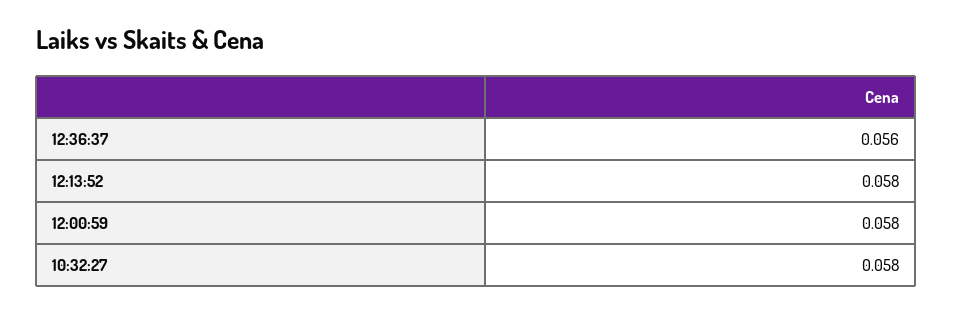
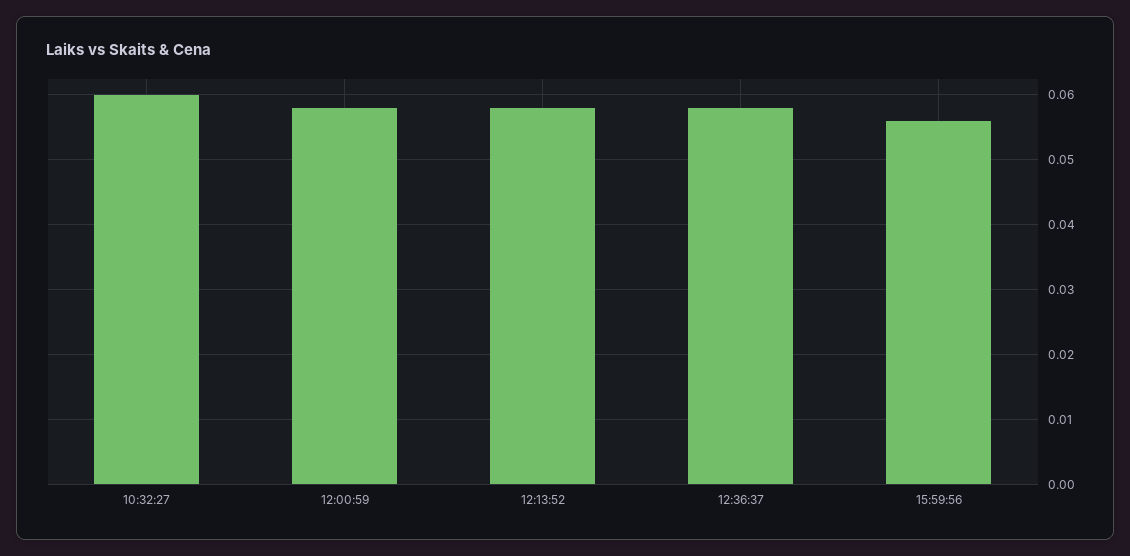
12:36:37: 0.056 -> 0.058
10:32:27: 0.058 -> 0.06
15:59:56: none -> 0.056

